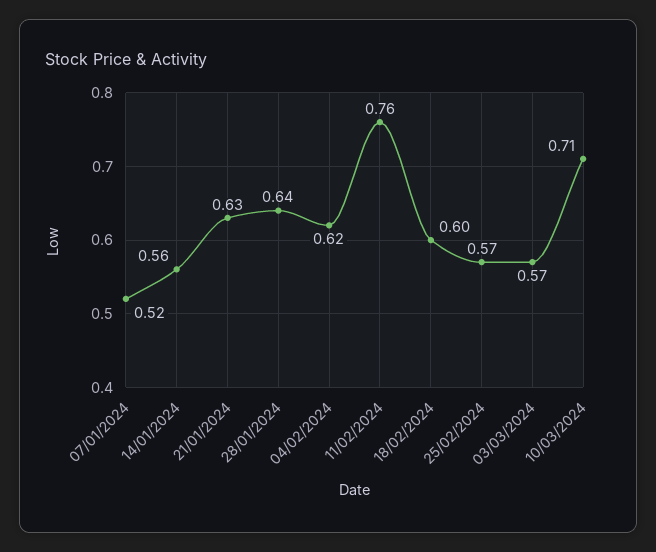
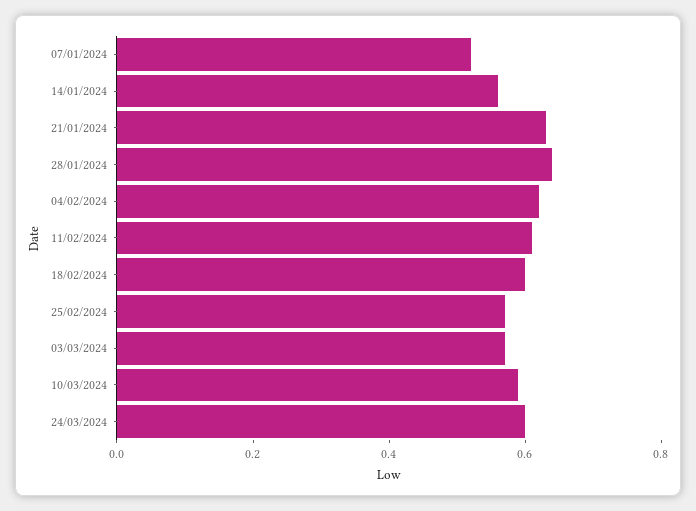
11/02/2024: 0.76 -> 0.6
10/03/2024: 0.71 -> 0.6
24/03/2024: none -> 0.6

